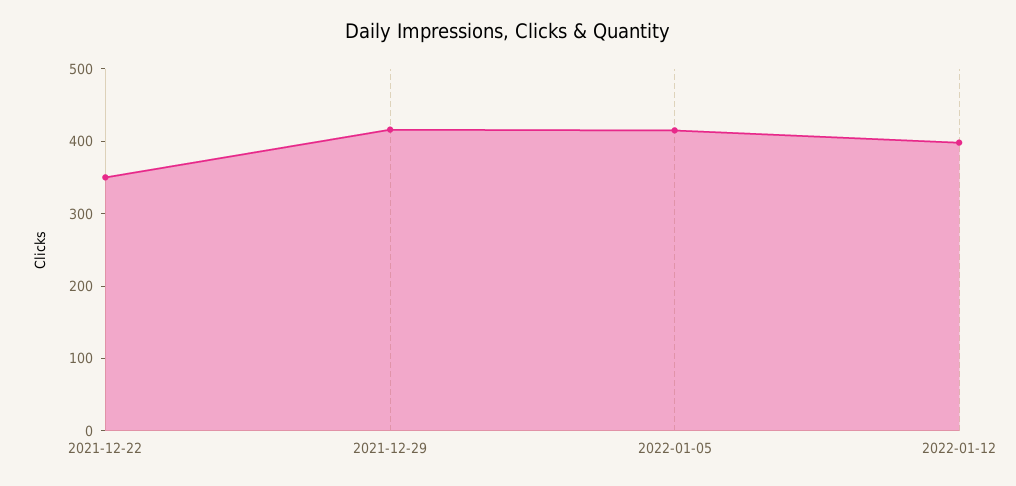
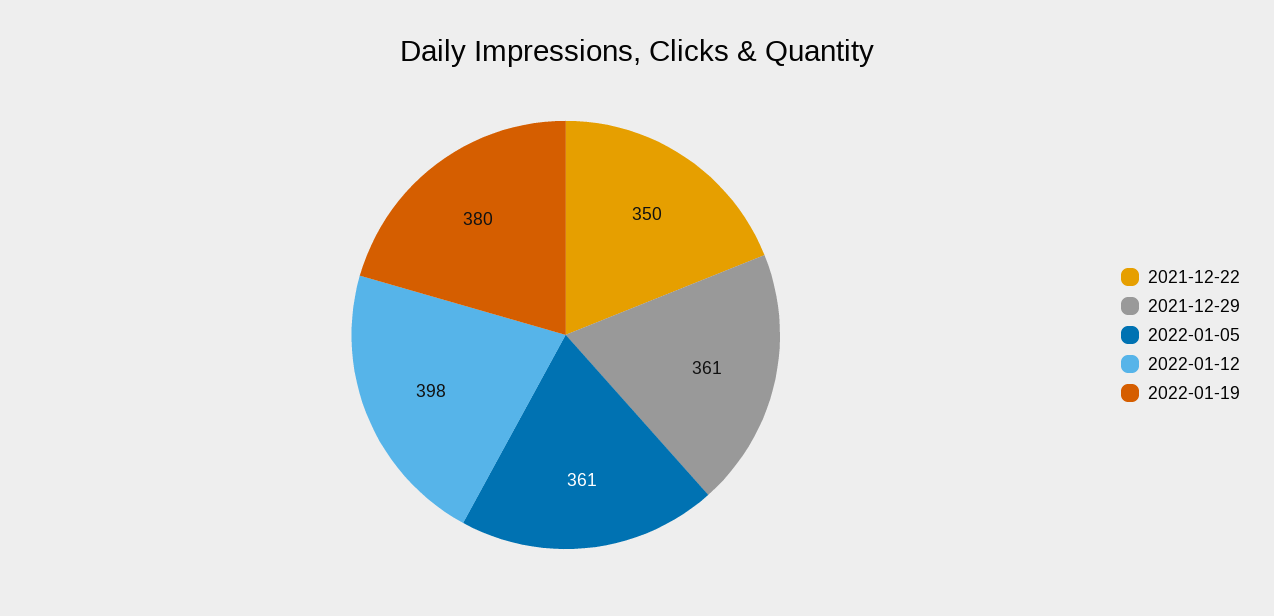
2021-12-29: 420 -> 361
2022-01-05: 420 -> 361
2022-01-19: none -> 380

